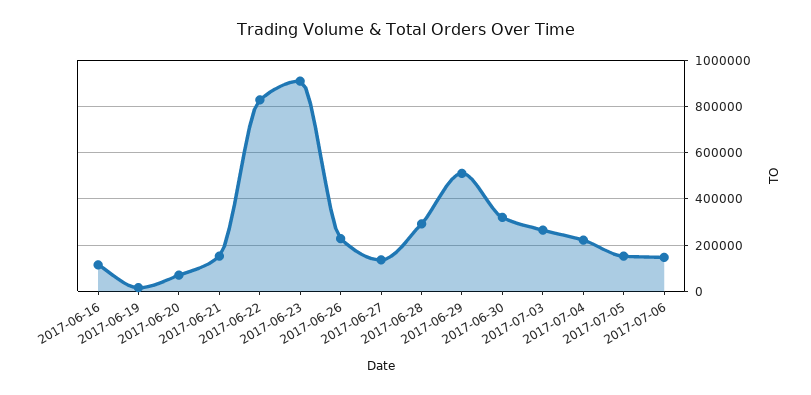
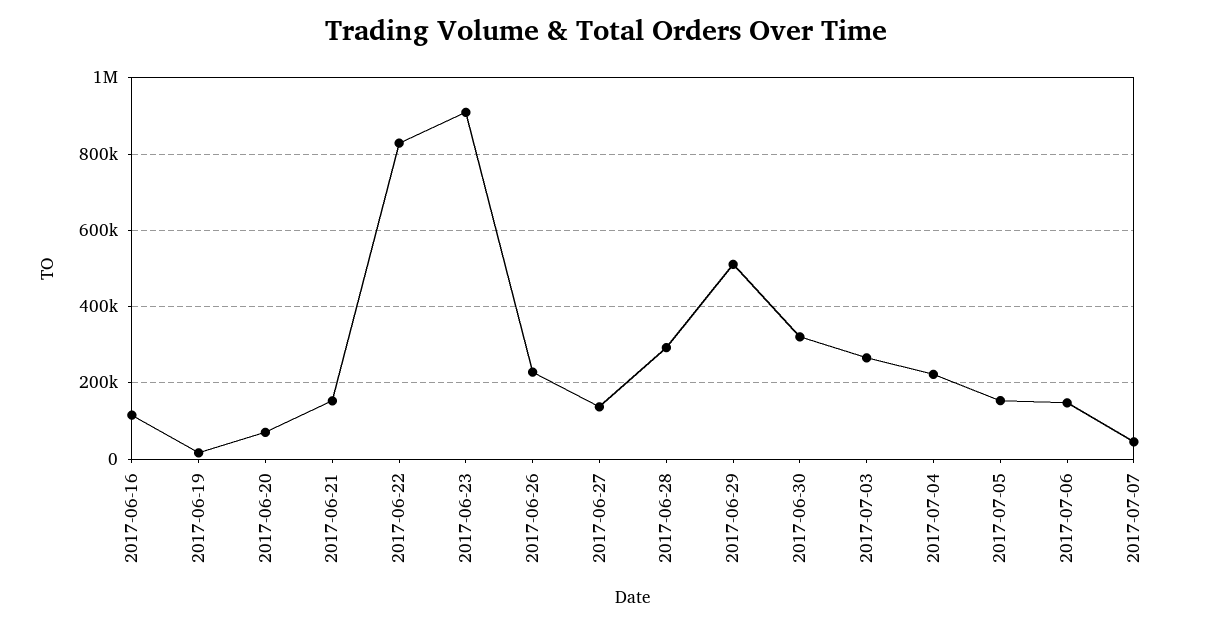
2017-07-07: none -> 40000

